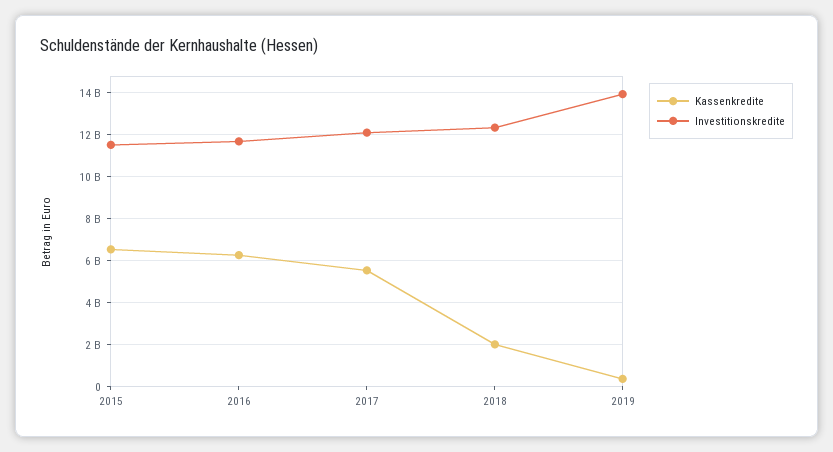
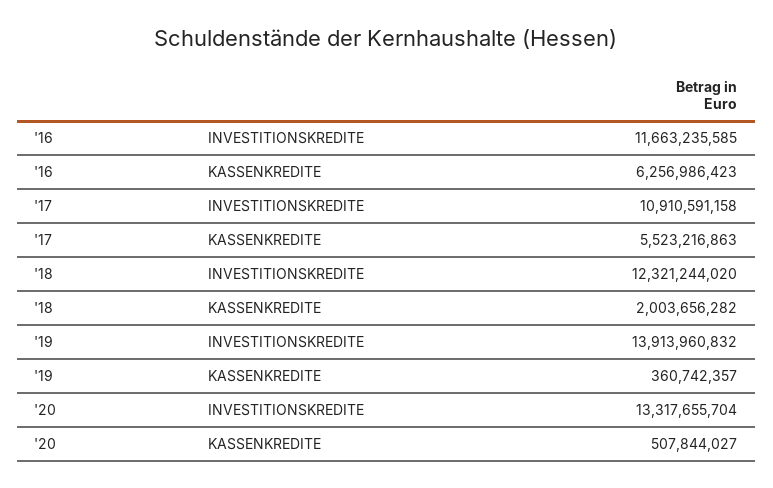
Kassenkredite, 2015: 6500000000 -> none
Investitionskredite, 2015: 11500000000 -> none
Investitionskredite, 2017: 12000000000 -> 10910591158
Investitionskredite, '20: none -> 13317655704
Kassenkredite, '20: none -> 507844027

